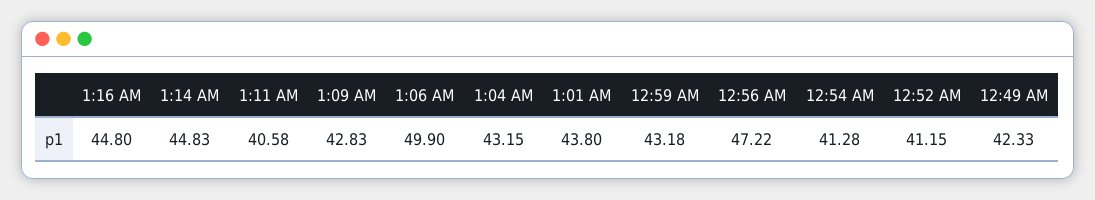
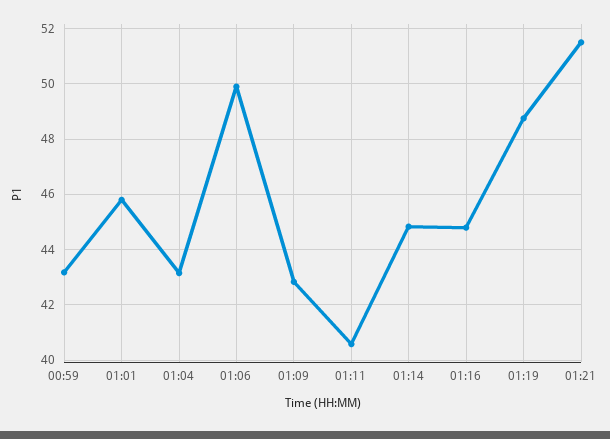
1:01 AM: 43.8 -> 45.75
12:56 AM: 47.22 -> none
12:54 AM: 41.28 -> none
12:52 AM: 41.15 -> none
12:49 AM: 42.33 -> none
01:19: none -> 48.75
01:21: none -> 51.5

